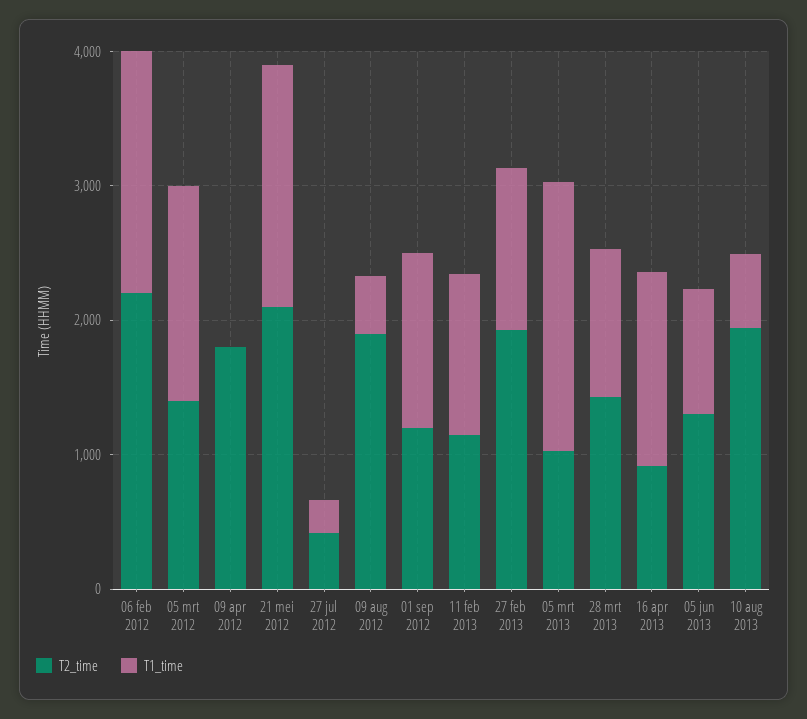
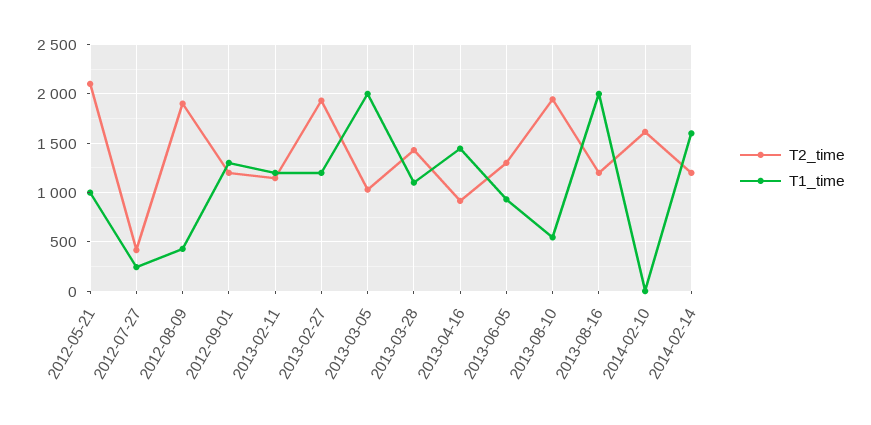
T2_time, 06 feb 2012: 2200 -> none
T1_time, 06 feb 2012: 1800 -> none
T2_time, 05 mrt 2012: 1400 -> none
T1_time, 05 mrt 2012: 1600 -> none
T2_time, 09 apr 2012: 1800 -> none
T1_time, 09 apr 2012: 0 -> none
T1_time, 21 mei 2012: 1800 -> 1000
T2_time, 2013-08-16: none -> 1200
T1_time, 2013-08-16: none -> 2000
T2_time, 2014-02-10: none -> 1600
T1_time, 2014-02-10: none -> 0
T2_time, 2014-02-14: none -> 1200
T1_time, 2014-02-14: none -> 1600

